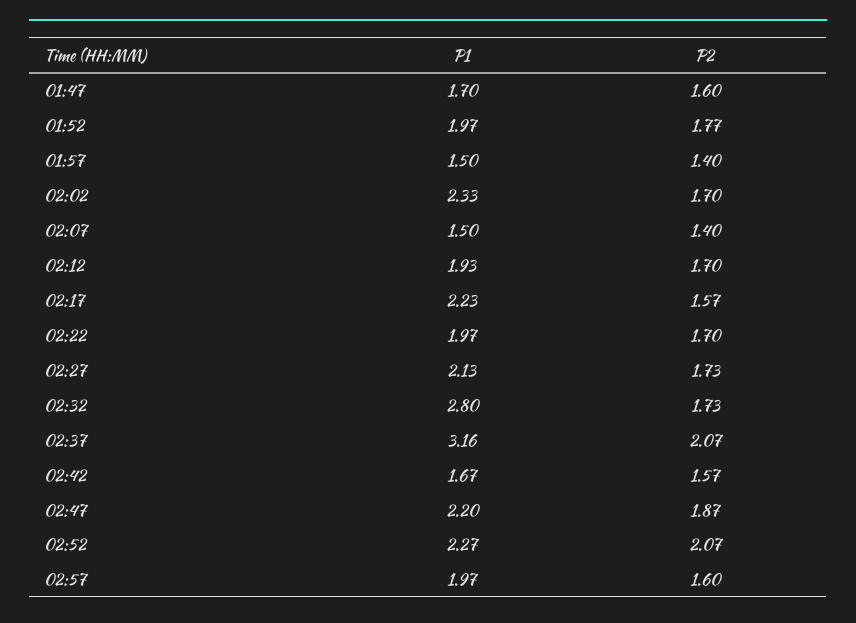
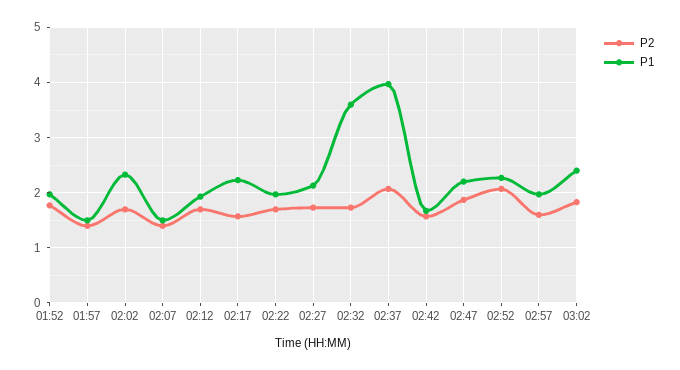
P1, 01:47: 1.7 -> none
P2, 01:47: 1.6 -> none
P1, 02:32: 2.8 -> 3.6
P1, 02:37: 3.16 -> 4
P2, 03:02: none -> 1.8
P1, 03:02: none -> 2.4

